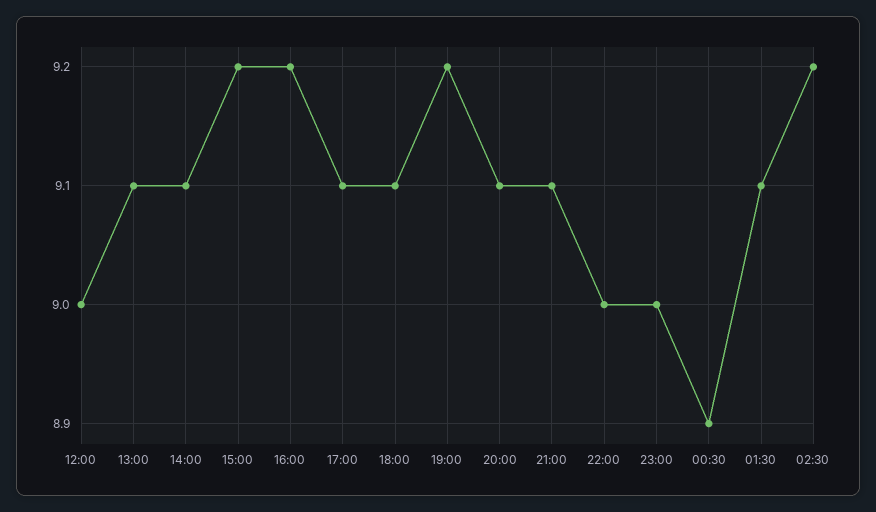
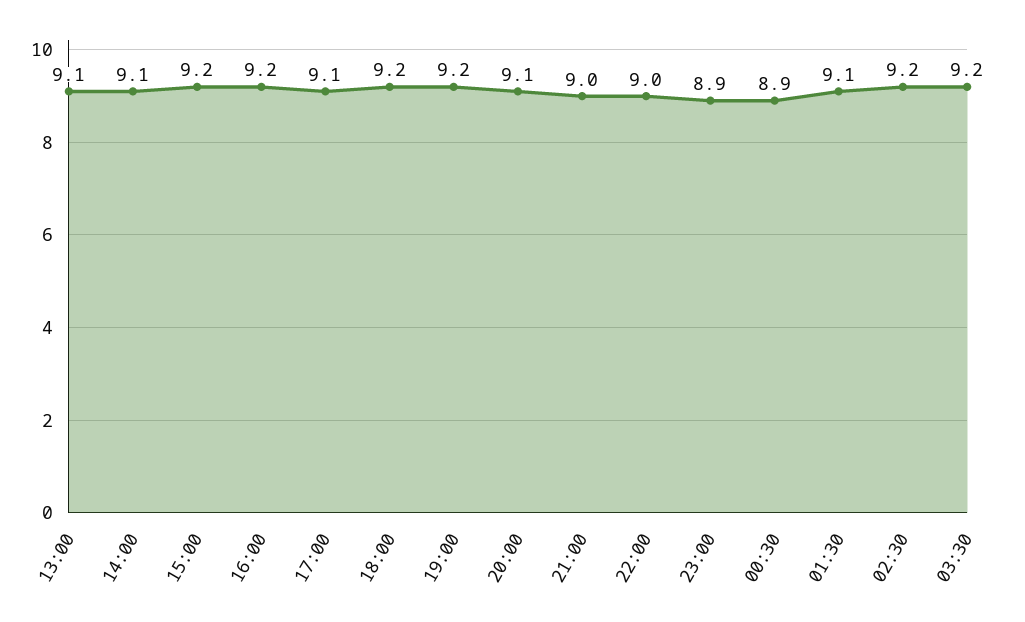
12:00: 9 -> none
18:00: 9.1 -> 9.2
21:00: 9.1 -> 9
23:00: 9 -> 8.9
03:30: none -> 9.2

